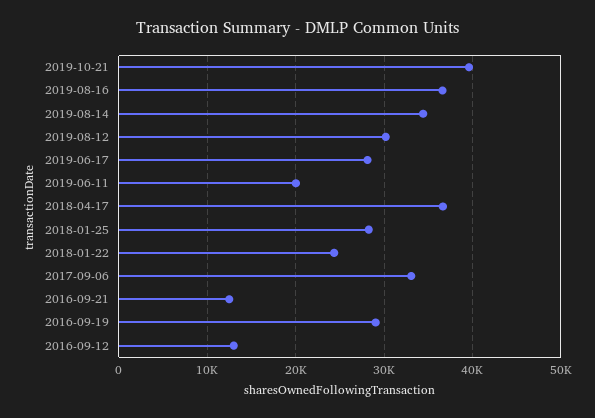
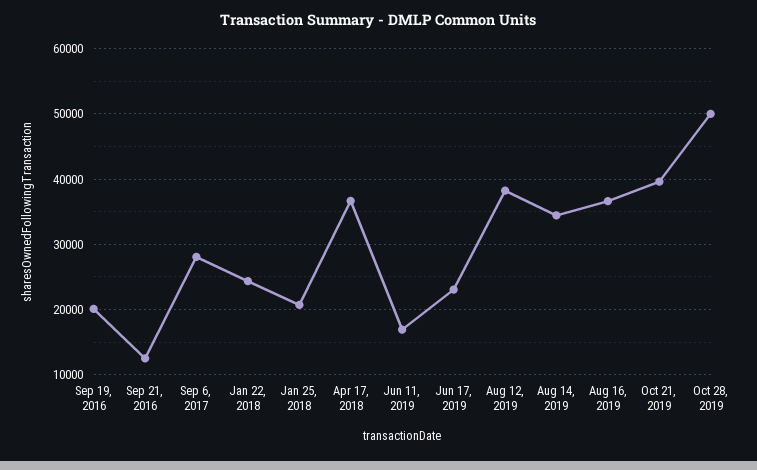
2019-08-12: 30000 -> 38000
2019-06-17: 28000 -> 23000
2019-06-11: 20000 -> 17000
2018-01-25: 28000 -> 21000
2017-09-06: 33000 -> 28000
2016-09-19: 29000 -> 20000
2016-09-12: 13000 -> none
Oct 28, 2019: none -> 50000

